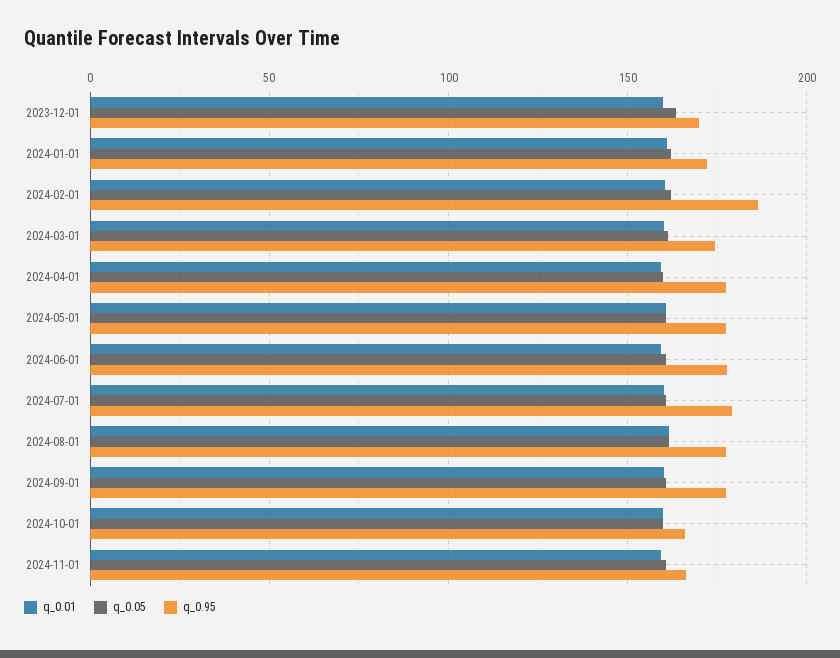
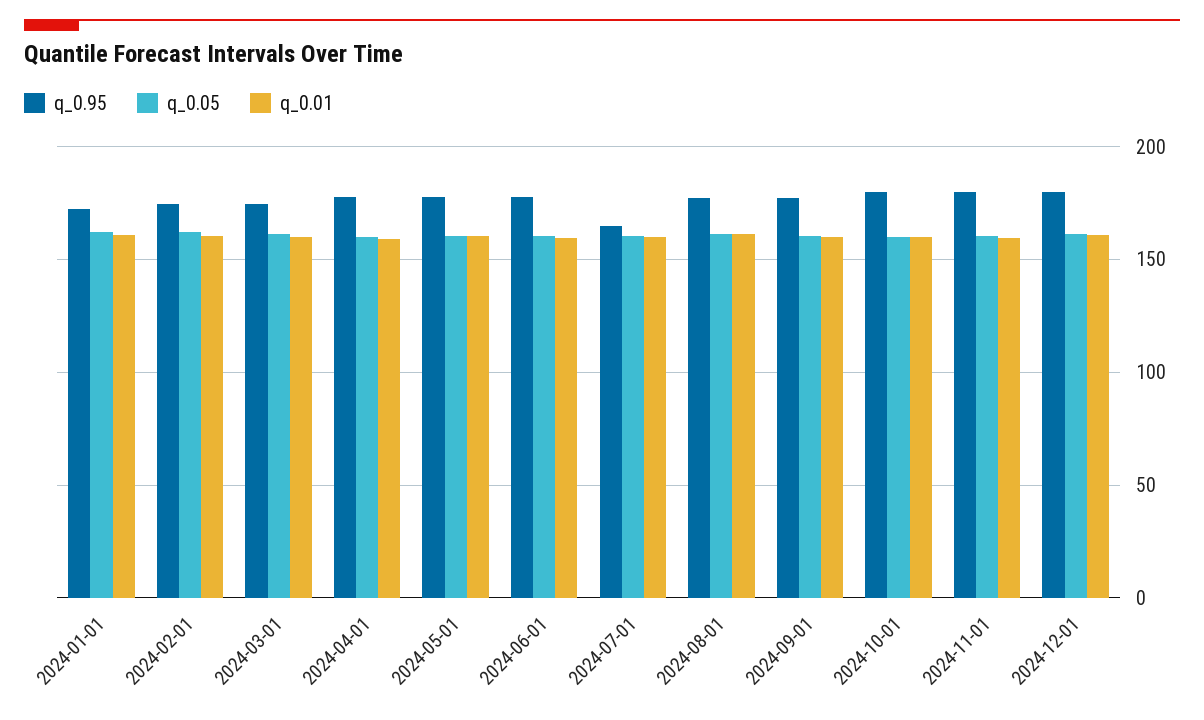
q_0.01, 2023-12-01: 160 -> none
q_0.05, 2023-12-01: 165 -> none
q_0.95, 2023-12-01: 170 -> none
q_0.95, 2024-02-01: 185 -> 175
q_0.95, 2024-07-01: 180 -> 165
q_0.95, 2024-10-01: 165 -> 180
q_0.95, 2024-11-01: 165 -> 180
q_0.95, 2024-12-01: none -> 180
q_0.05, 2024-12-01: none -> 160
q_0.01, 2024-12-01: none -> 160

